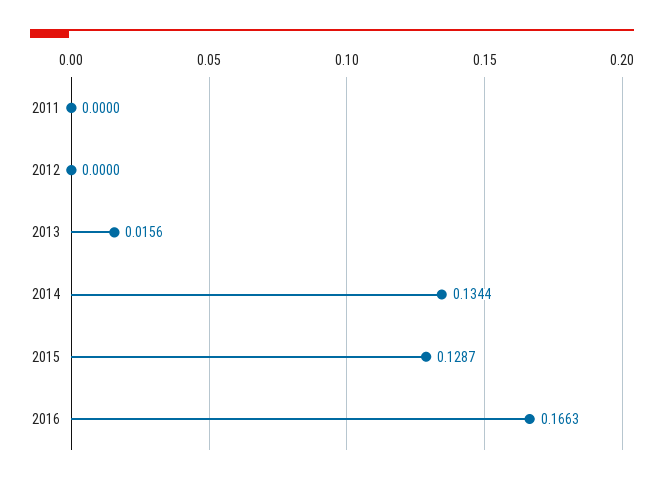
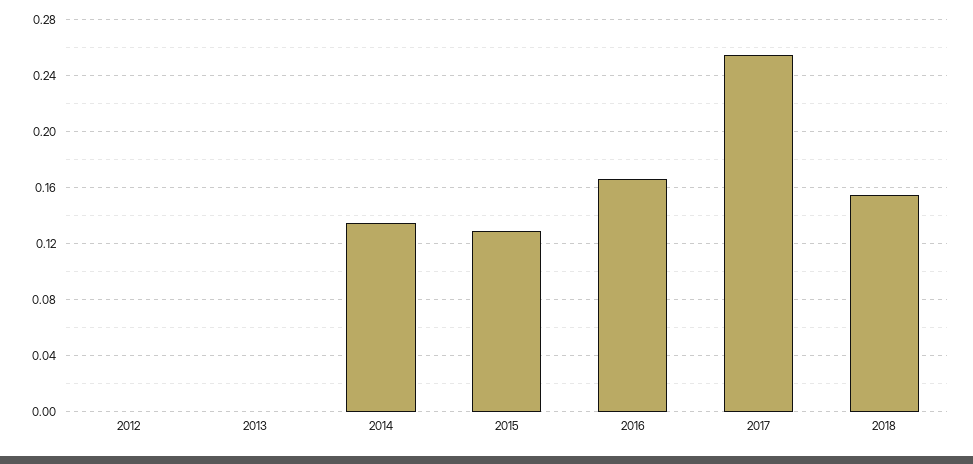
2011: 0 -> none
2013: 0.0156 -> 0
2017: none -> 0.255
2018: none -> 0.155

